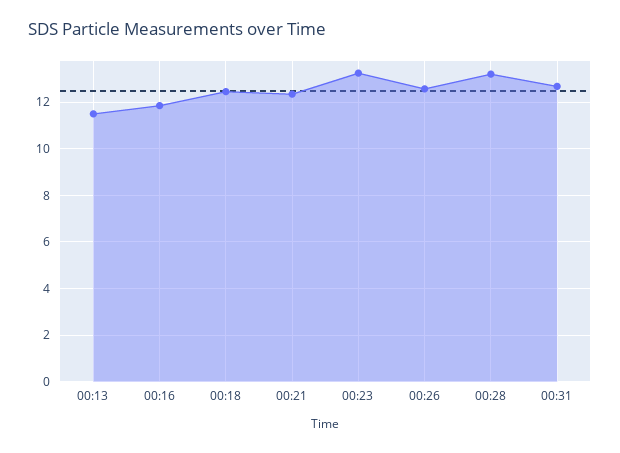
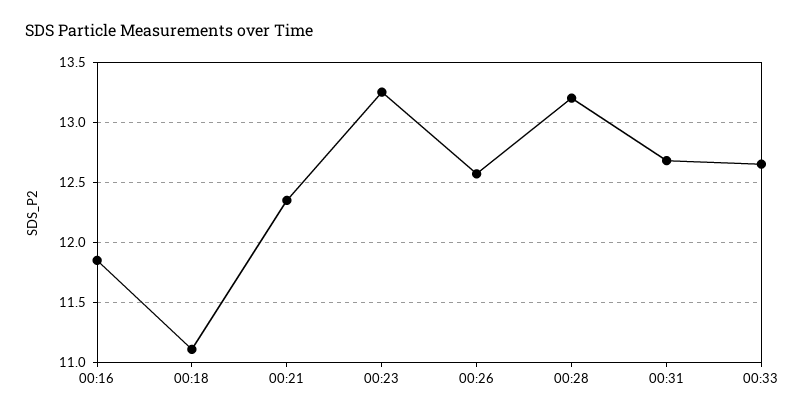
00:13: 11.5 -> none
00:18: 12.5 -> 11.1
00:33: none -> 12.65

